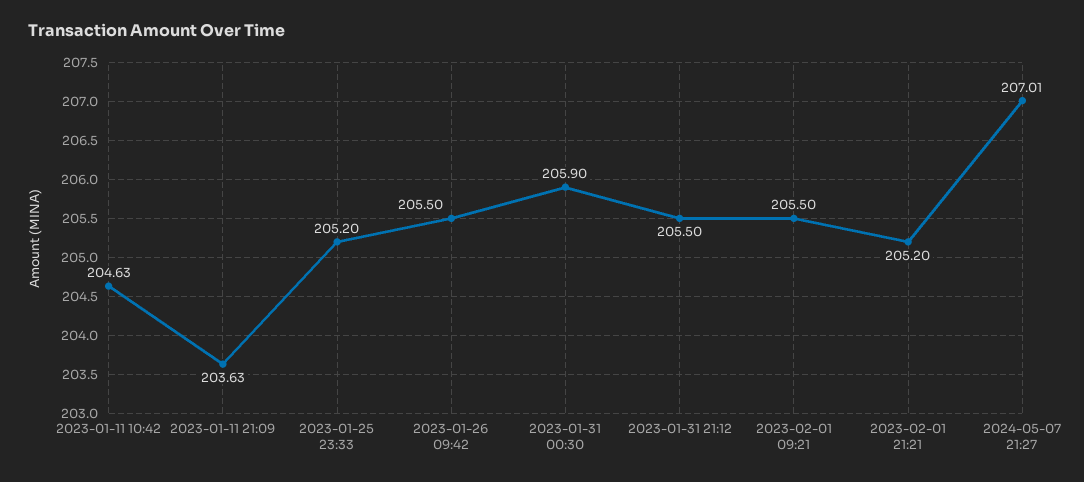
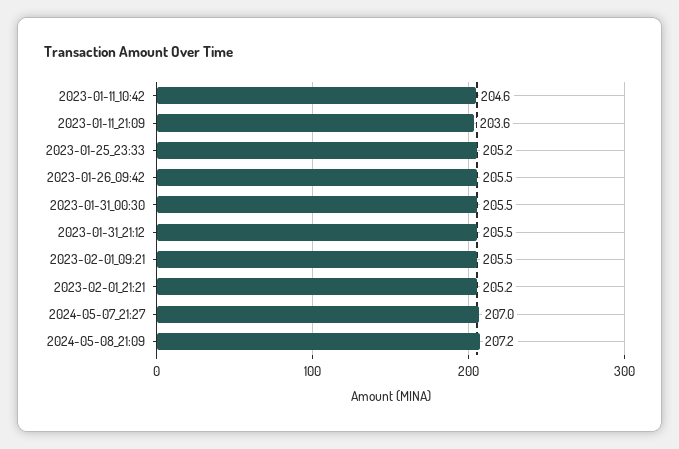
2023-01-31 00:30: 205.9 -> 205.5
2024-05-08_21:09: none -> 207.2

